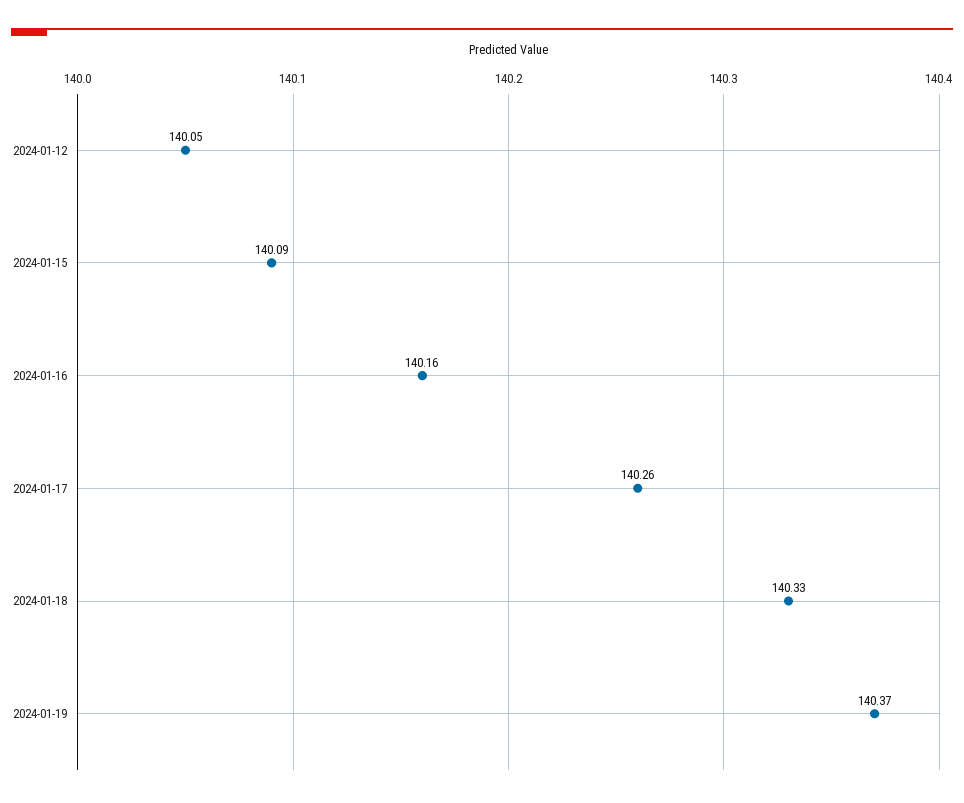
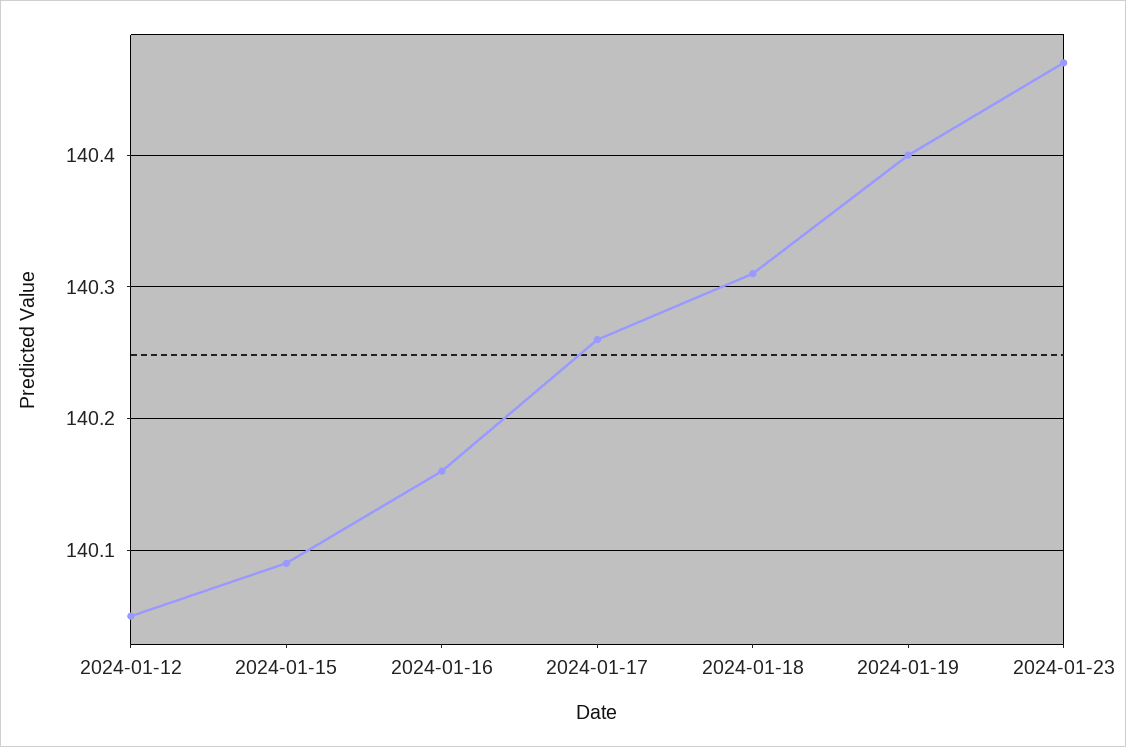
2024-01-18: 140.33 -> 140.31
2024-01-19: 140.37 -> 140.4
2024-01-23: none -> 140.47

